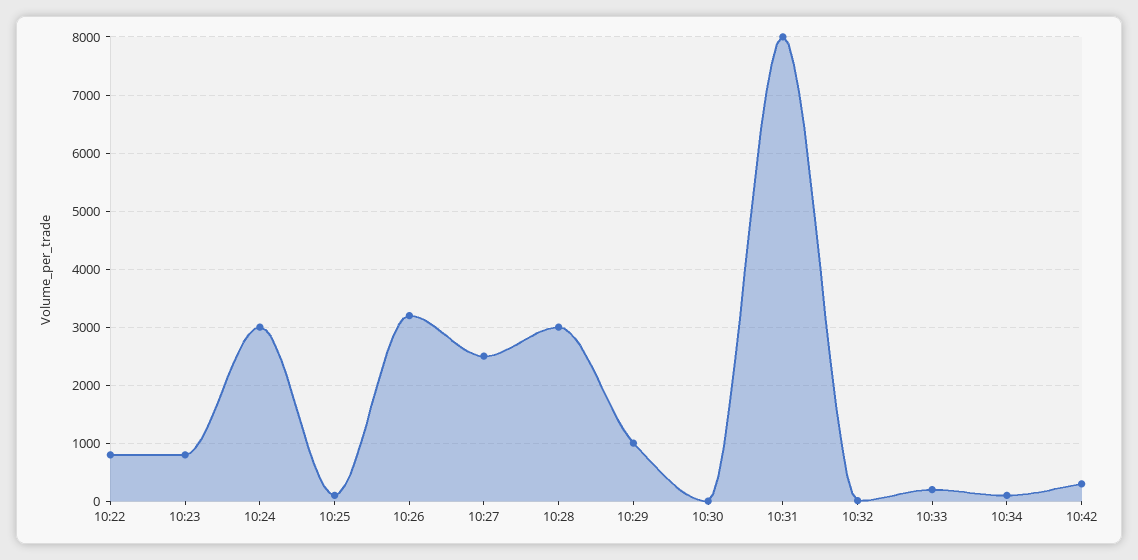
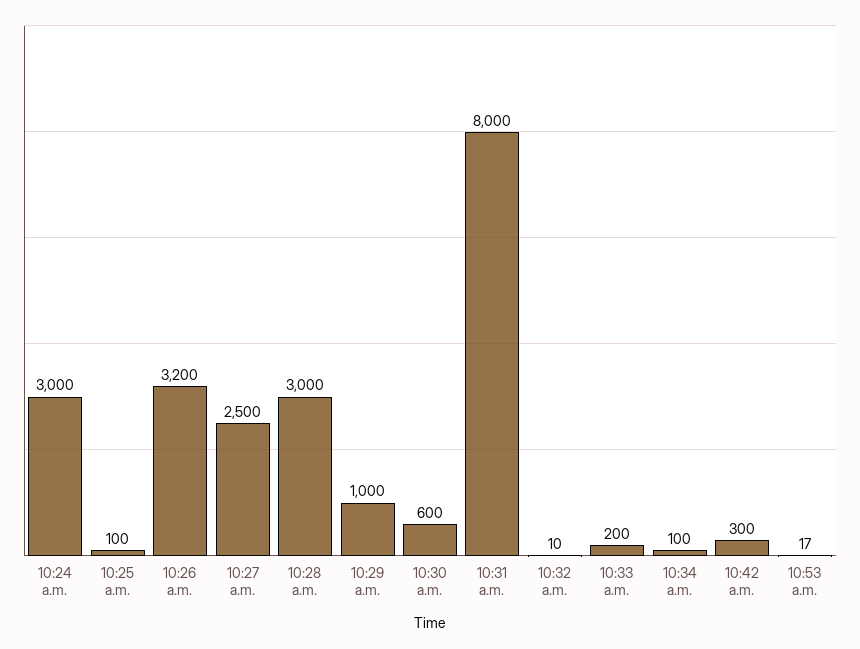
10:22: 800 -> none
10:23: 800 -> none
10:30: 0 -> 600
10:53 a.m.: none -> 17

